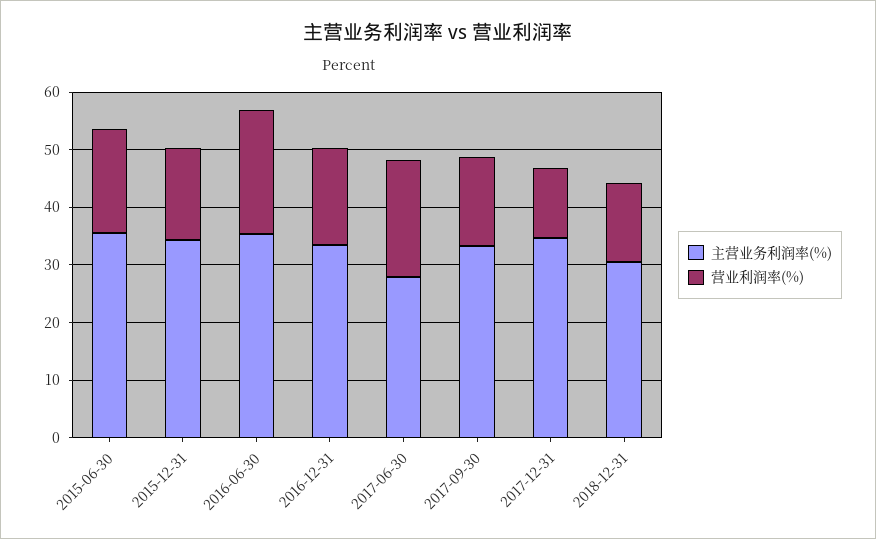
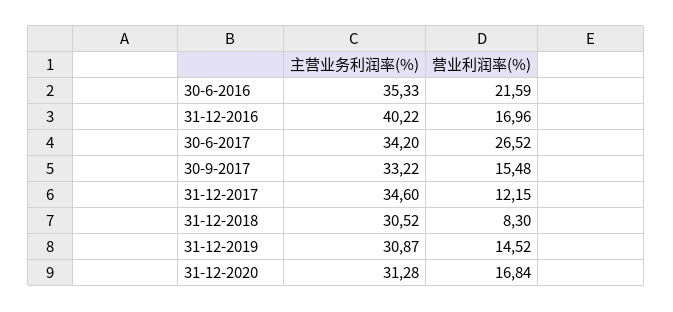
主营业务利润率(%), 2015-06-30: 36 -> none
营业利润率(%), 2015-06-30: 18 -> none
主营业务利润率(%), 2015-12-31: 34 -> none
营业利润率(%), 2015-12-31: 16 -> none
主营业务利润率(%), 2016-12-31: 34 -> 40.22
主营业务利润率(%), 2017-06-30: 28 -> 34.2
营业利润率(%), 2017-06-30: 20 -> 26.52
营业利润率(%), 2018-12-31: 14 -> 8.3
主营业务利润率(%), 31-12-2019: none -> 30.87
营业利润率(%), 31-12-2019: none -> 14.52
主营业务利润率(%), 31-12-2020: none -> 31.28
营业利润率(%), 31-12-2020: none -> 16.84

